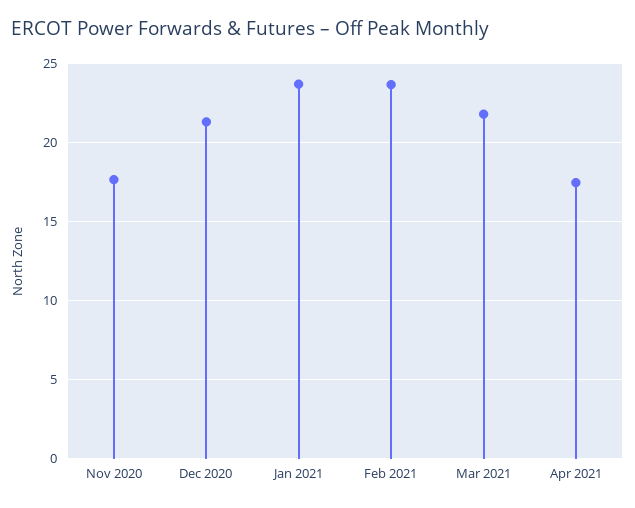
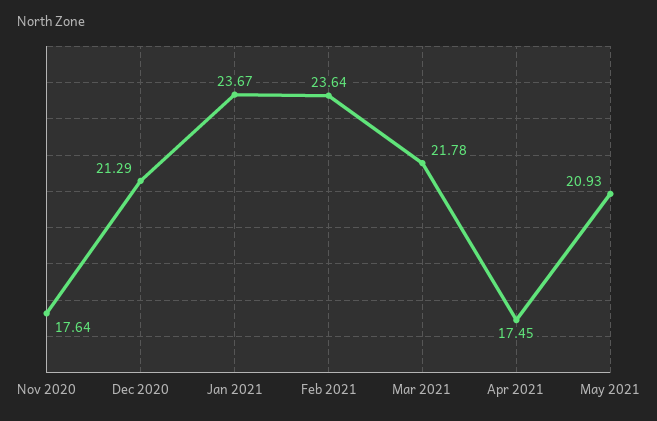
May 2021: none -> 20.93

